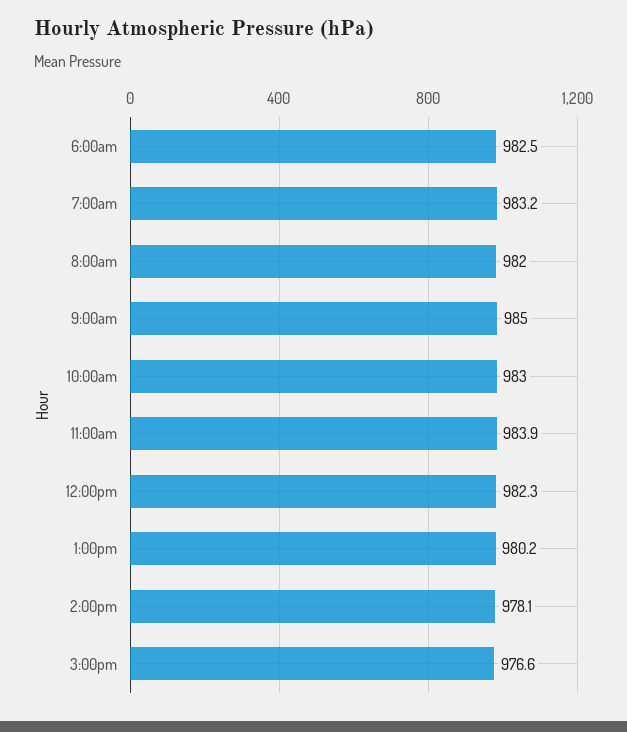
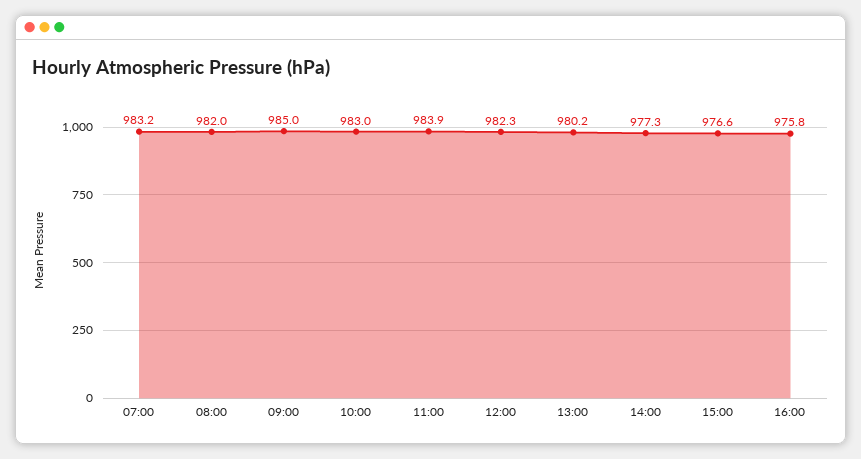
6:00am: 982.5 -> none
2:00pm: 978.1 -> 977.3
16:00: none -> 975.8

